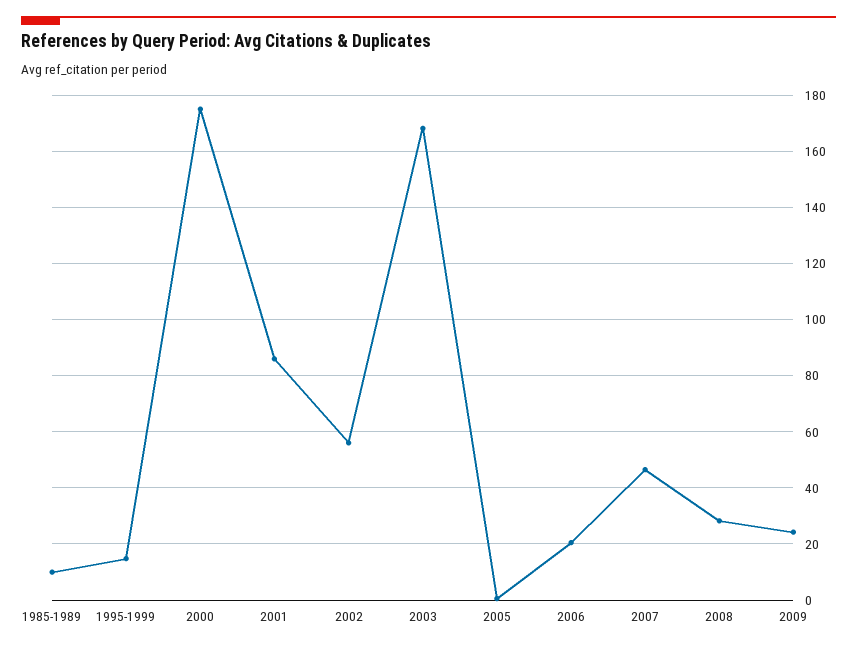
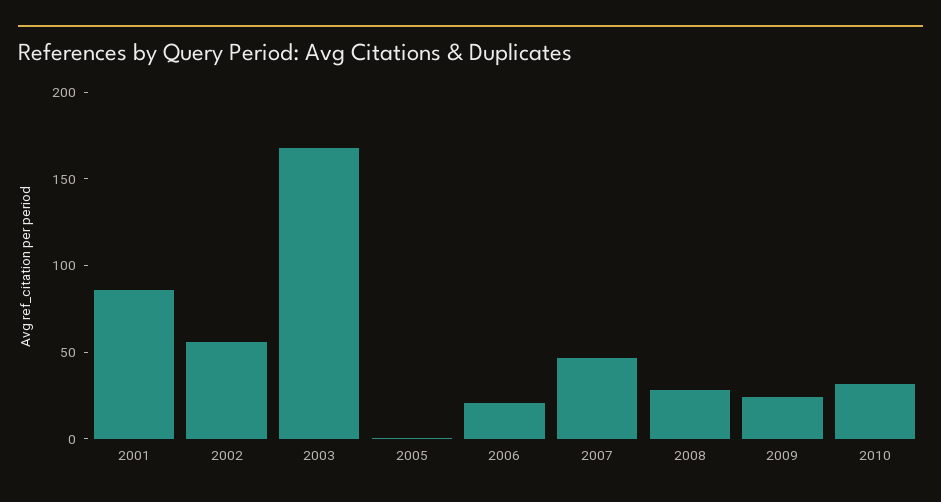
1985-1989: 10 -> none
1995-1999: 15 -> none
2000: 175 -> none
2010: none -> 30

